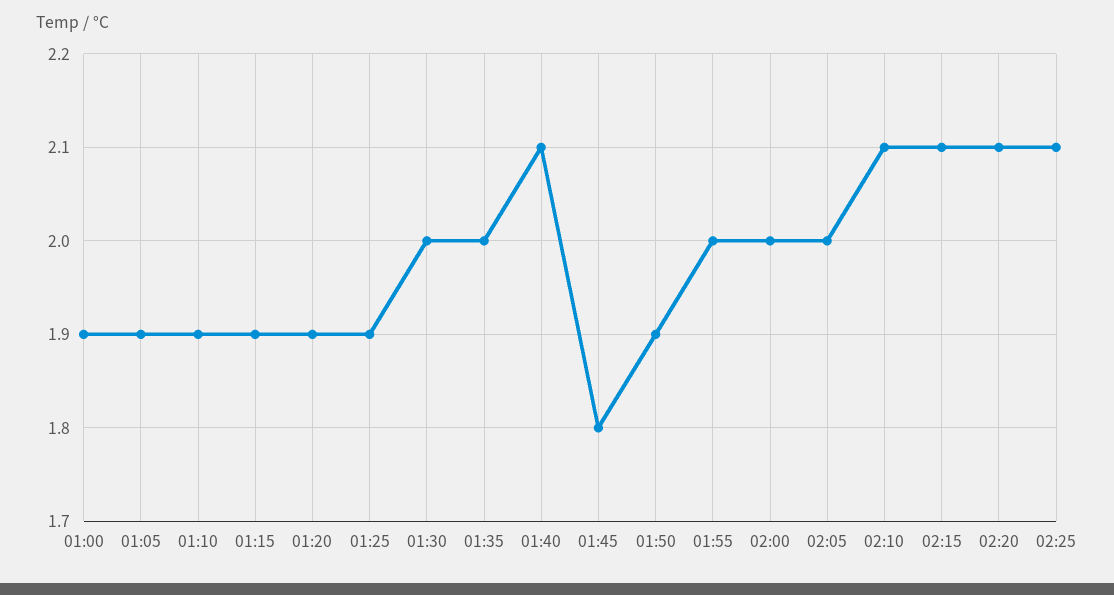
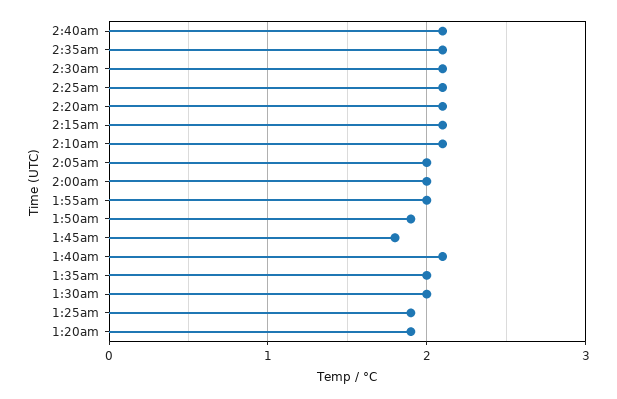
01:00: 1.9 -> none
01:05: 1.9 -> none
01:10: 1.9 -> none
01:15: 1.9 -> none
2:40am: none -> 2.1
2:35am: none -> 2.1
2:30am: none -> 2.1

